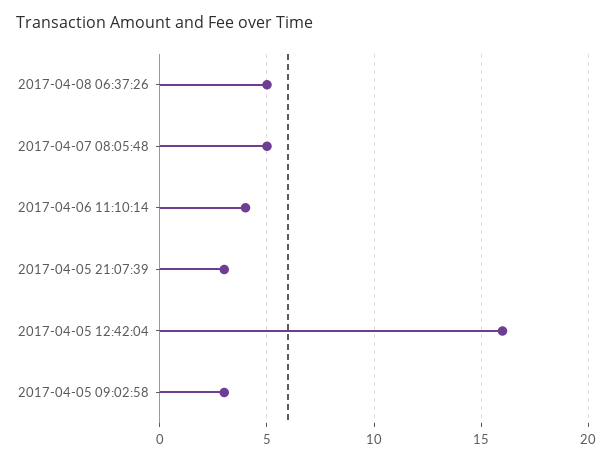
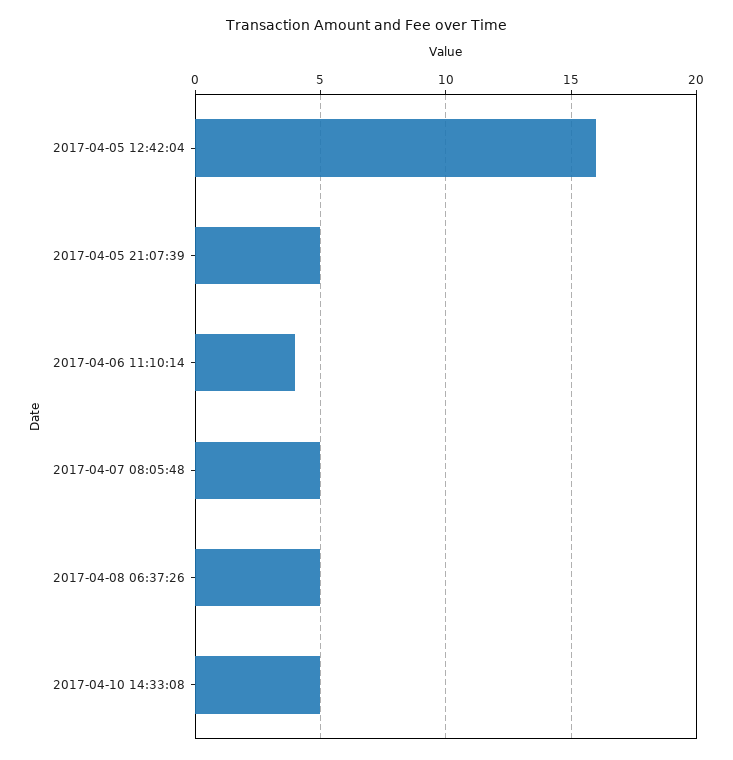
2017-04-05 21:07:39: 3 -> 5
2017-04-05 09:02:58: 3 -> none
2017-04-10 14:33:08: none -> 5

